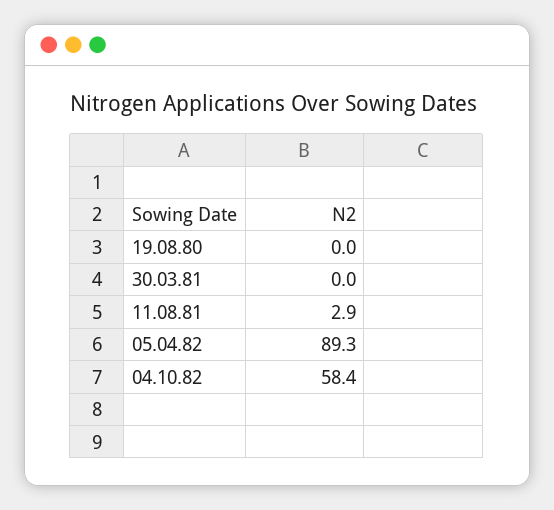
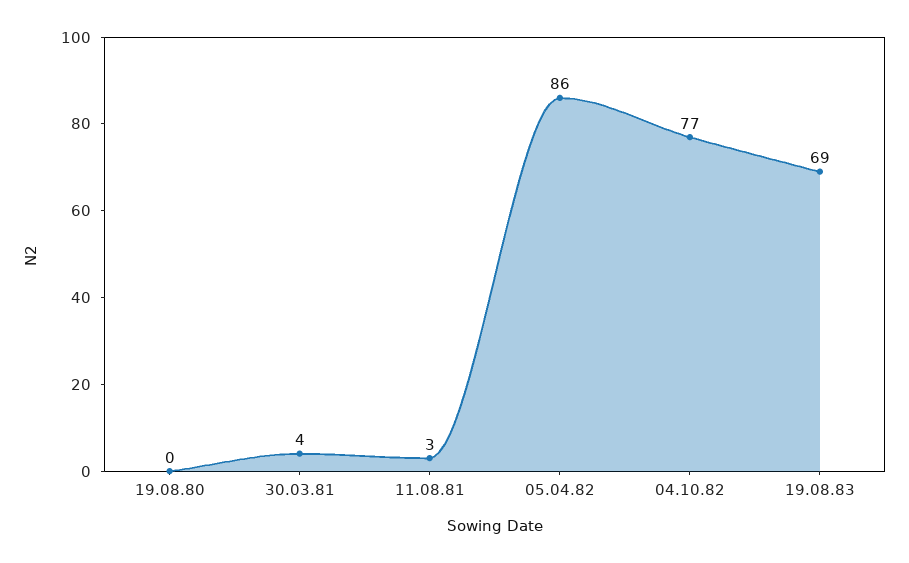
30.03.81: 0 -> 4
05.04.82: 89.3 -> 86
04.10.82: 58.4 -> 77
19.08.83: none -> 69

